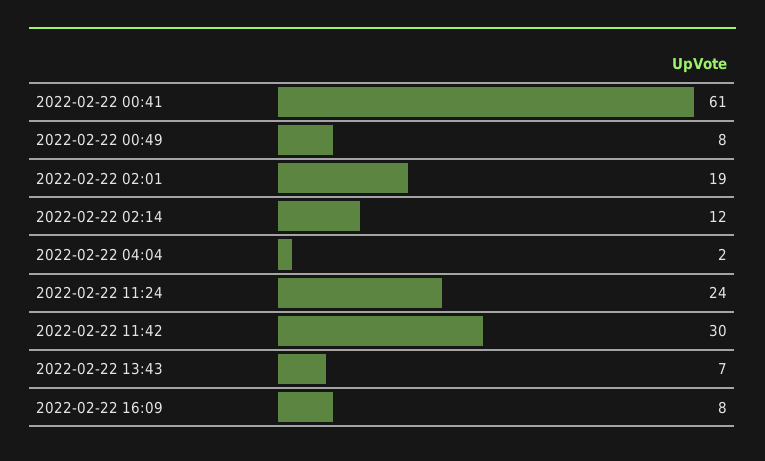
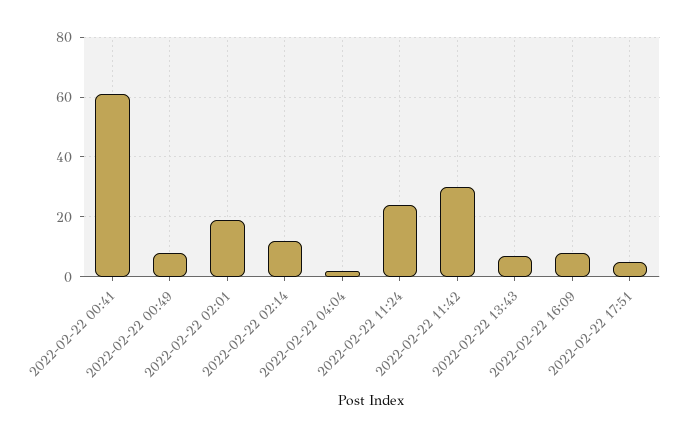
2022-02-22 17:51: none -> 5

